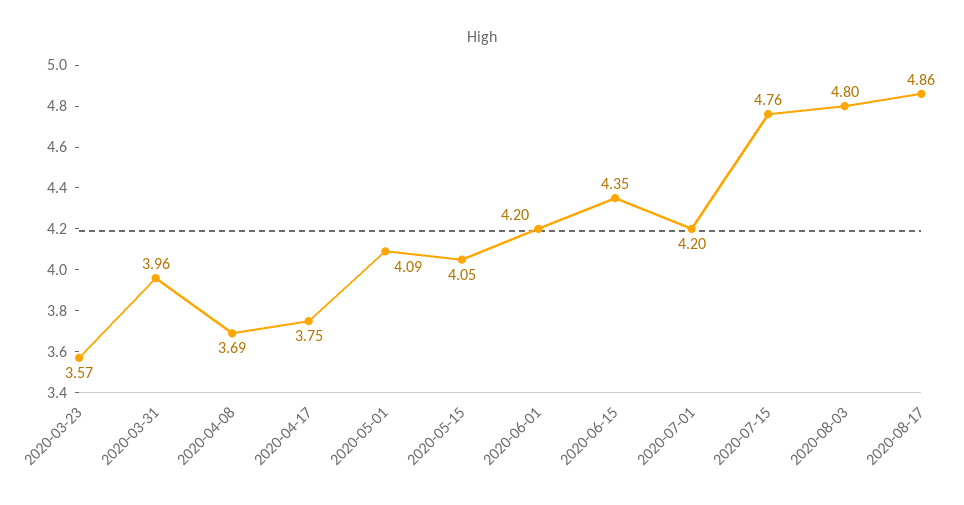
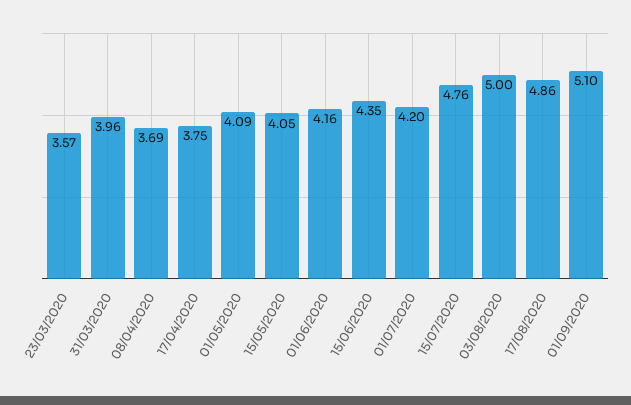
2020-06-01: 4.2 -> 4.16
2020-08-03: 4.8 -> 5
01/09/2020: none -> 5.1

